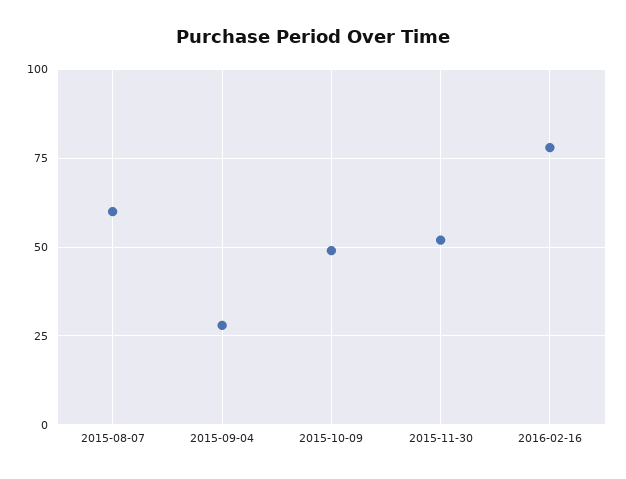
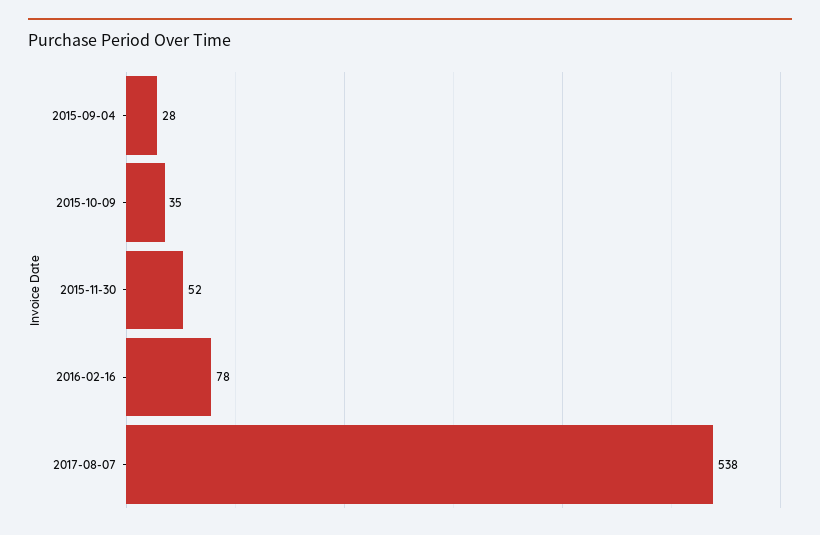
2015-08-07: 60 -> none
2015-10-09: 50 -> 35
2017-08-07: none -> 538

